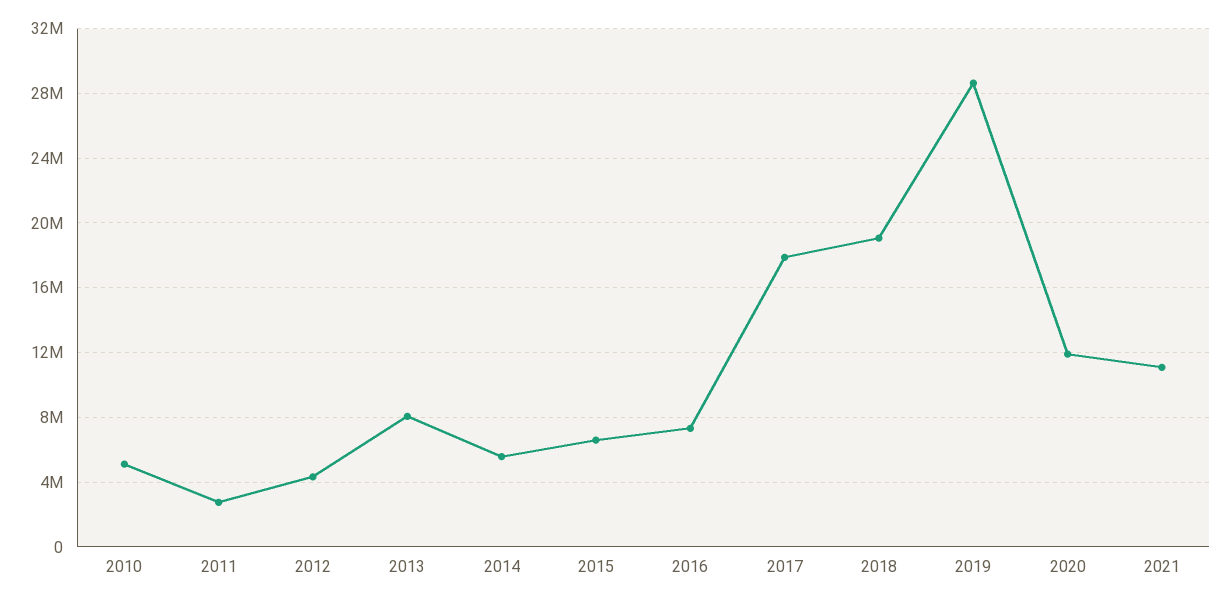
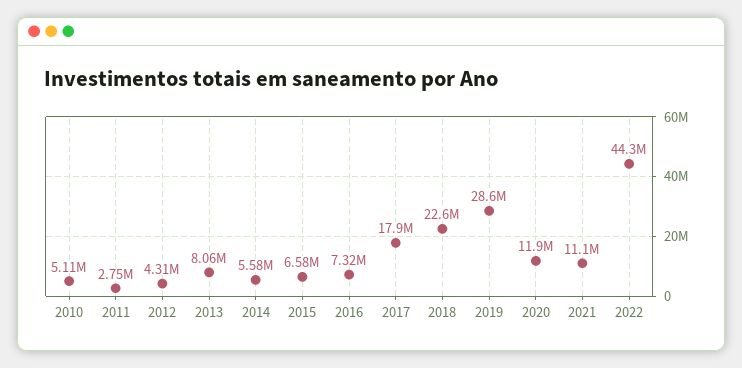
2018: 19000000 -> 22600000
2022: none -> 44300000

